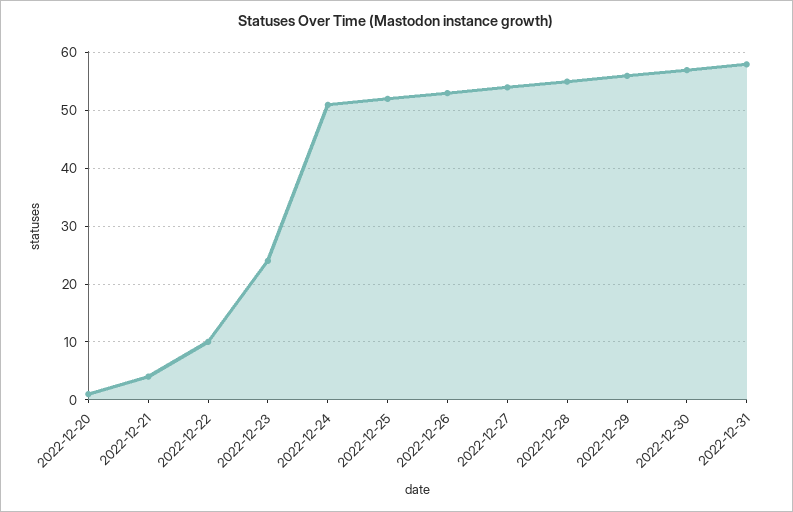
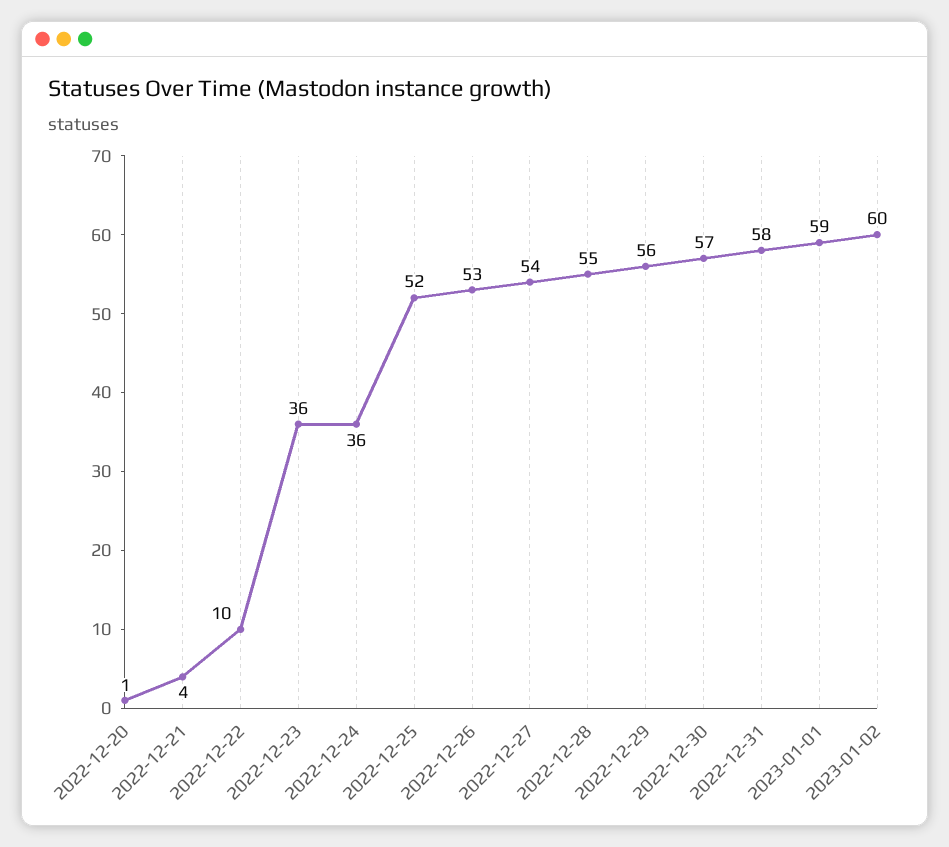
2022-12-23: 25 -> 36
2022-12-24: 50 -> 36
2023-01-01: none -> 59
2023-01-02: none -> 60

